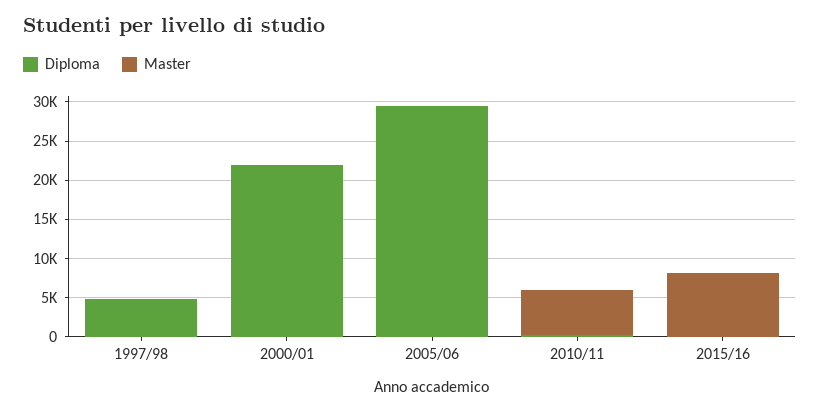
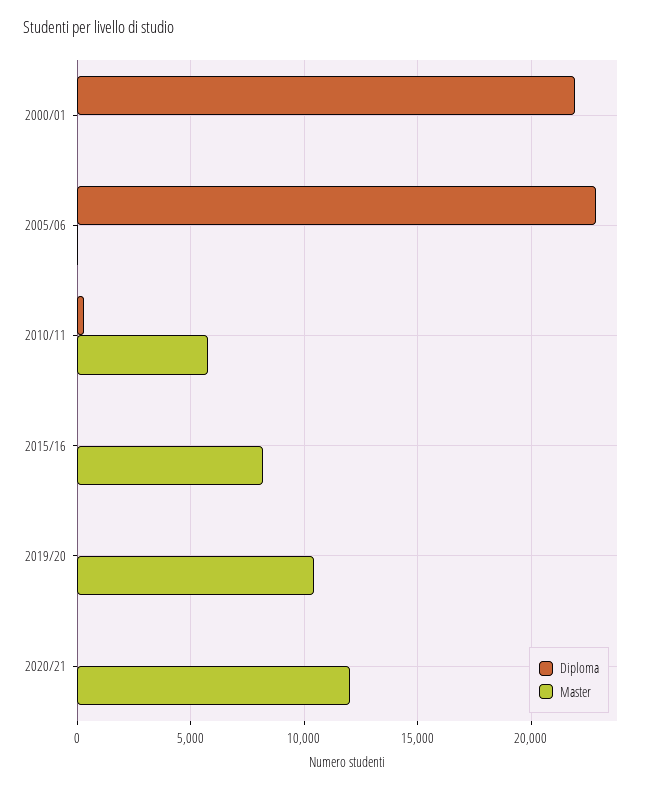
Diploma, 1997/98: 5000 -> none
Master, 1997/98: 0 -> none
Diploma, 2005/06: 30000 -> 23000
Diploma, 2019/20: none -> 0
Master, 2019/20: none -> 10500
Diploma, 2020/21: none -> 0
Master, 2020/21: none -> 12000

